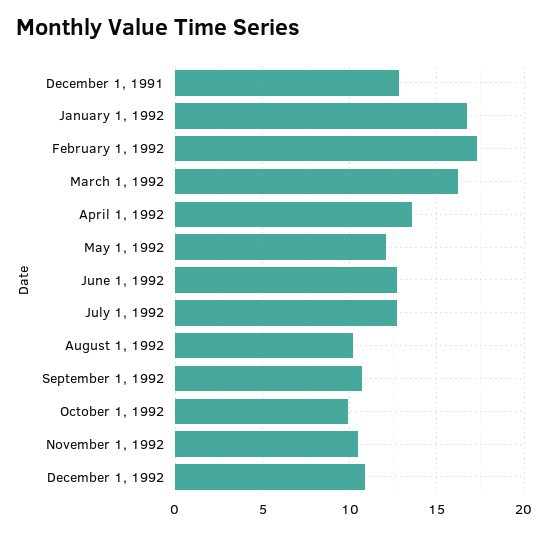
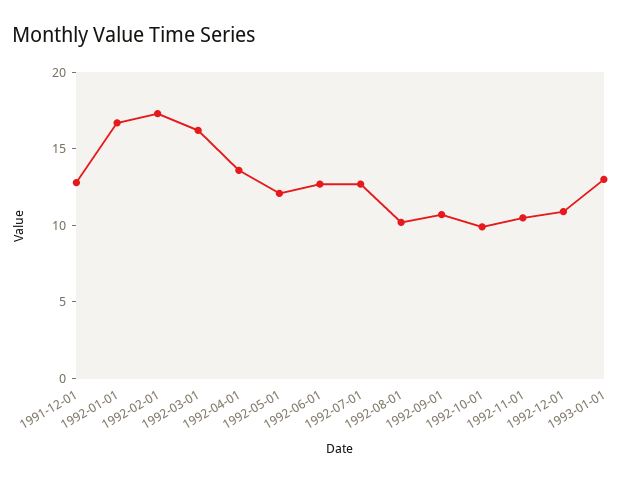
1993-01-01: none -> 13

